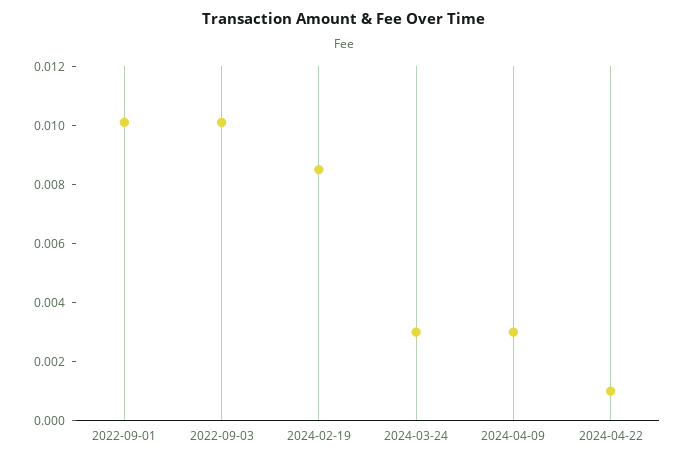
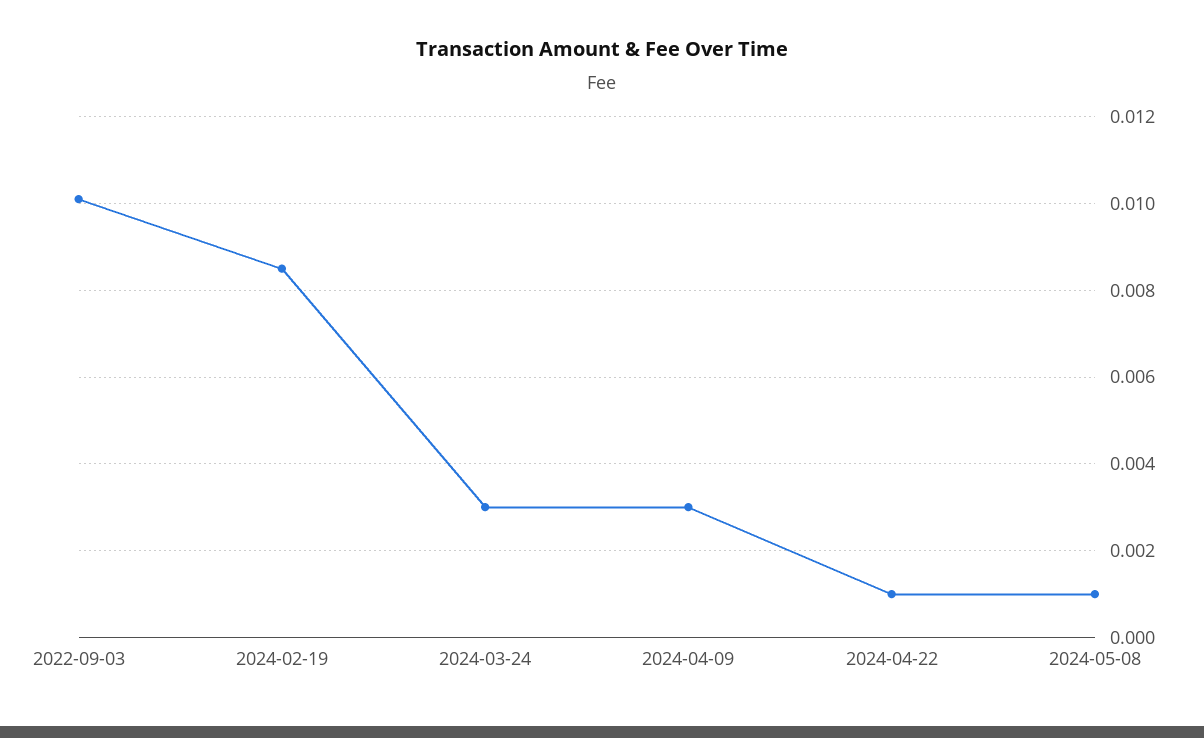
2022-09-01: 0.01 -> none
2024-05-08: none -> 0.001

